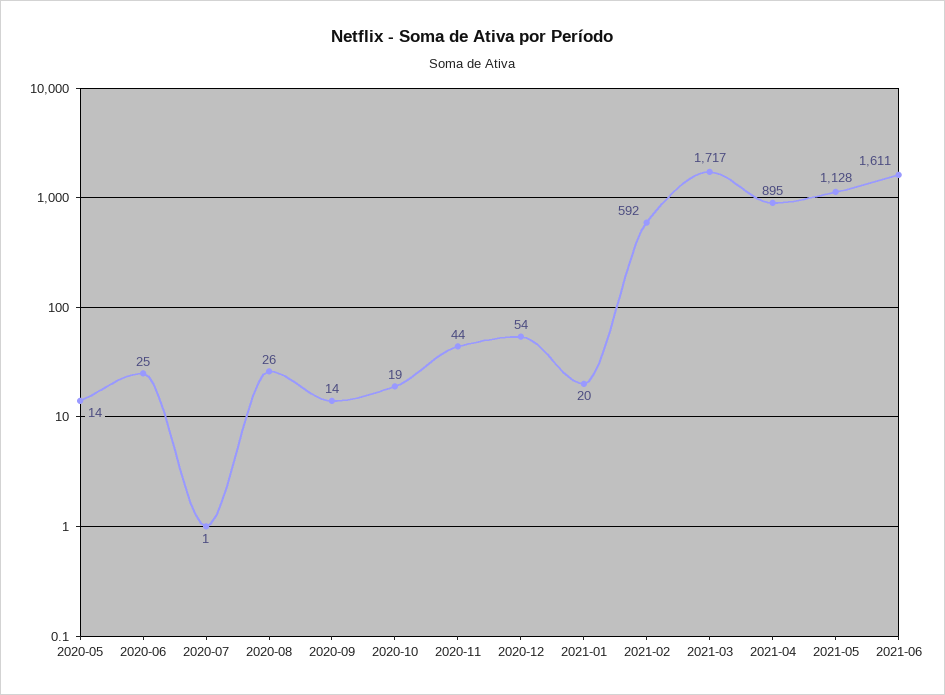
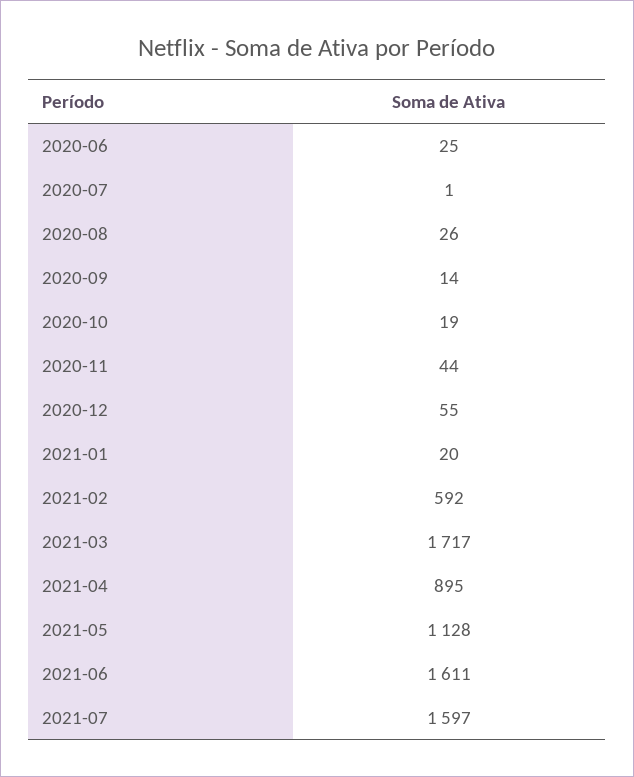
2020-05: 14 -> none
2020-12: 54 -> 55
2021-07: none -> 1597

